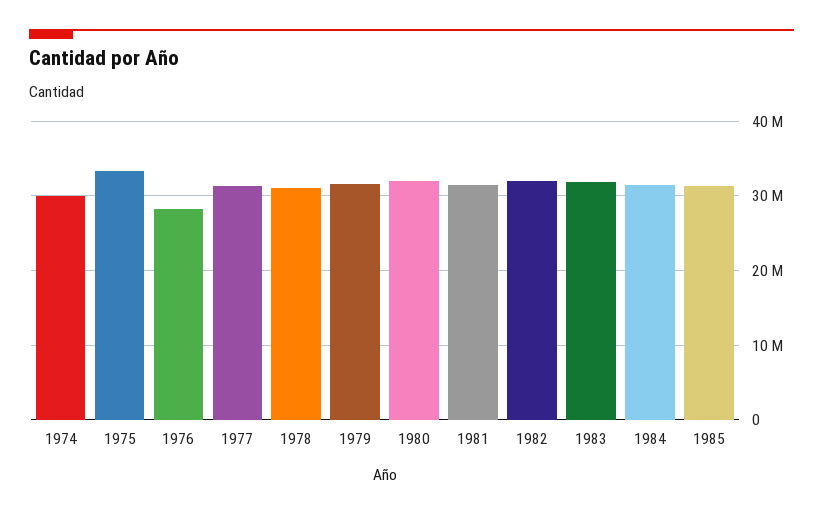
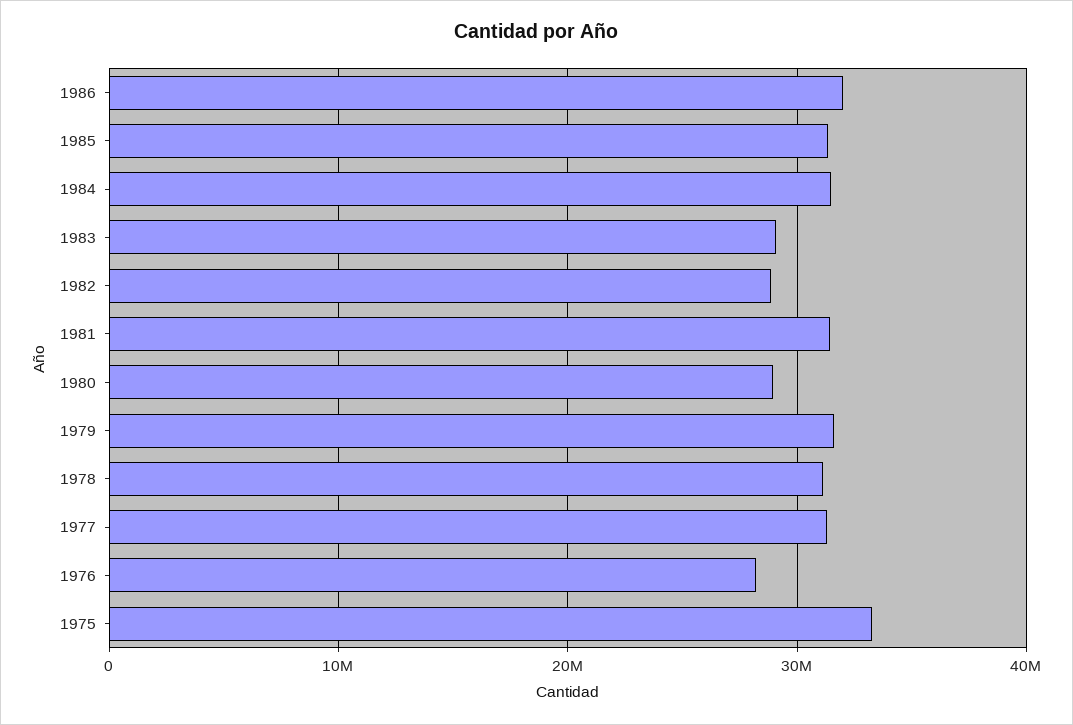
1974: 30000000 -> none
1980: 32000000 -> 29000000
1982: 32000000 -> 29000000
1983: 32000000 -> 29000000
1986: none -> 32000000

